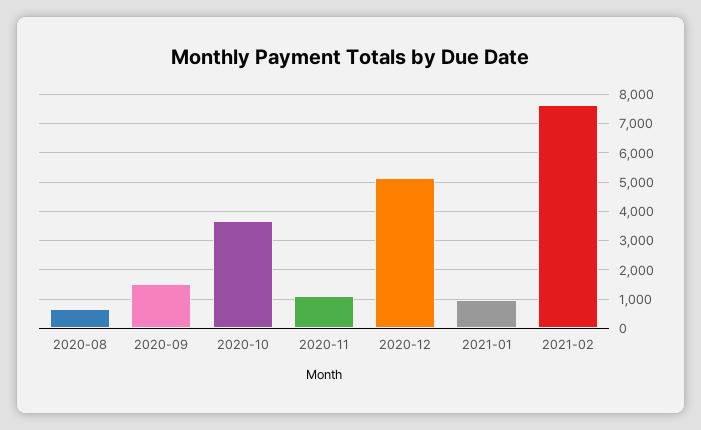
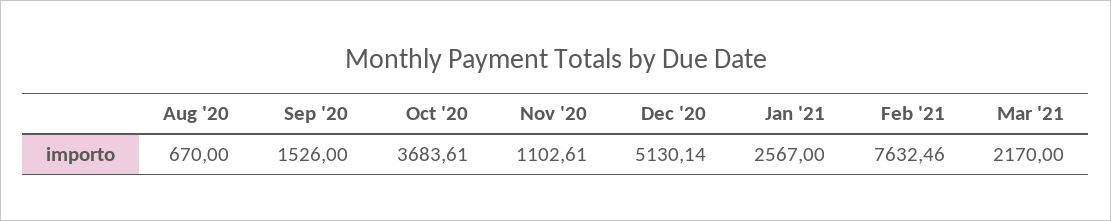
2021-01: 1000 -> 2567
Mar '21: none -> 2170

